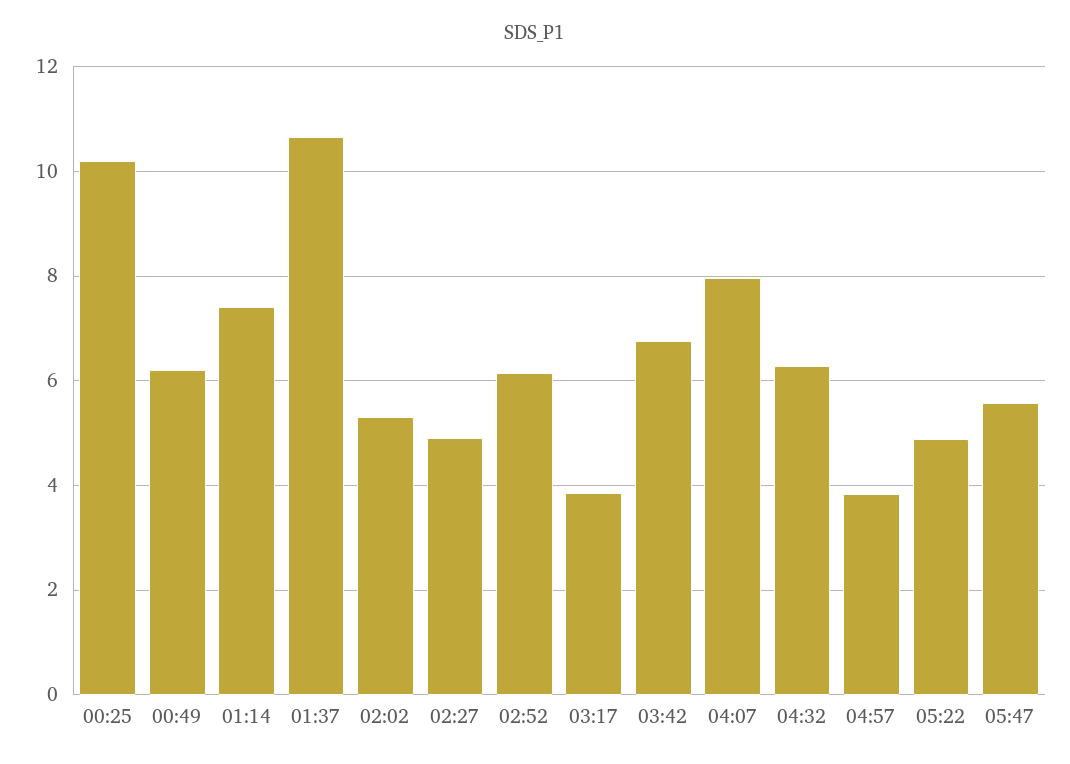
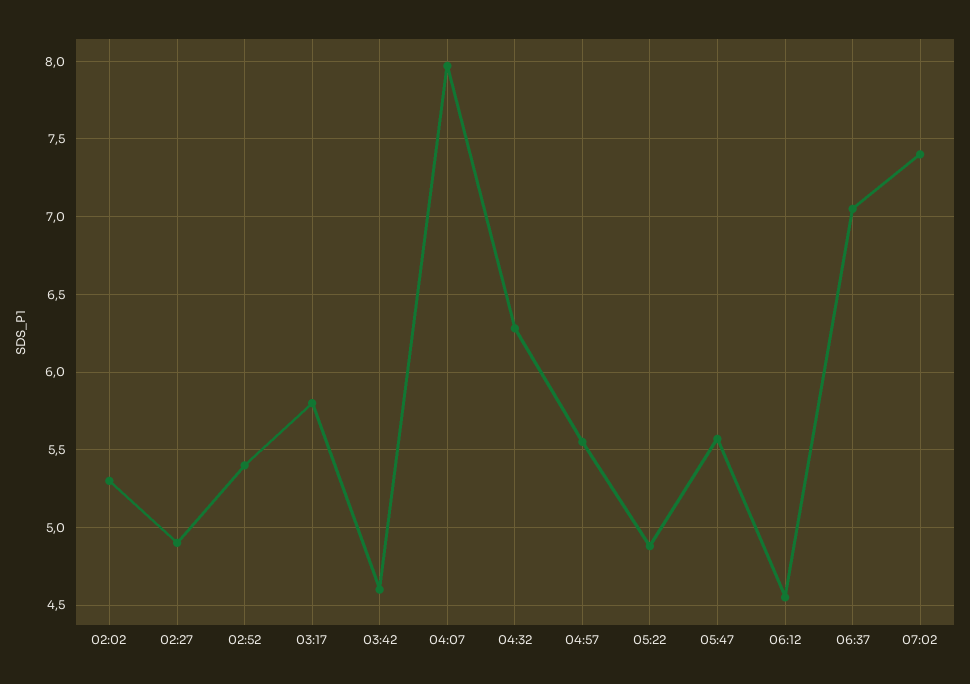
00:25: 10.2 -> none
00:49: 6.2 -> none
01:14: 7.4 -> none
01:37: 10.6 -> none
02:52: 6.2 -> 5.4
03:17: 3.8 -> 5.8
03:42: 6.8 -> 4.6
04:57: 3.8 -> 5.55
06:12: none -> 4.55
06:37: none -> 7.05
07:02: none -> 7.4

